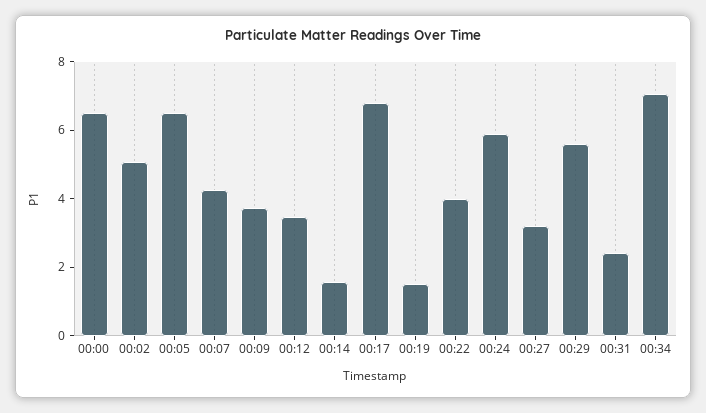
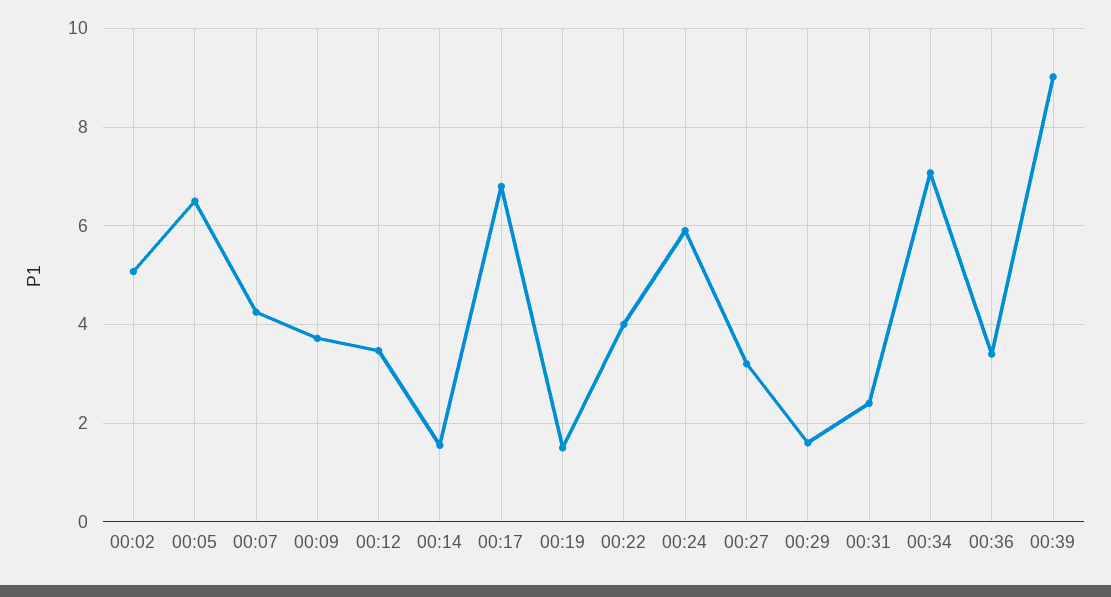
00:00: 6.5 -> none
00:29: 5.5 -> 1.6
00:36: none -> 3.4
00:39: none -> 9

